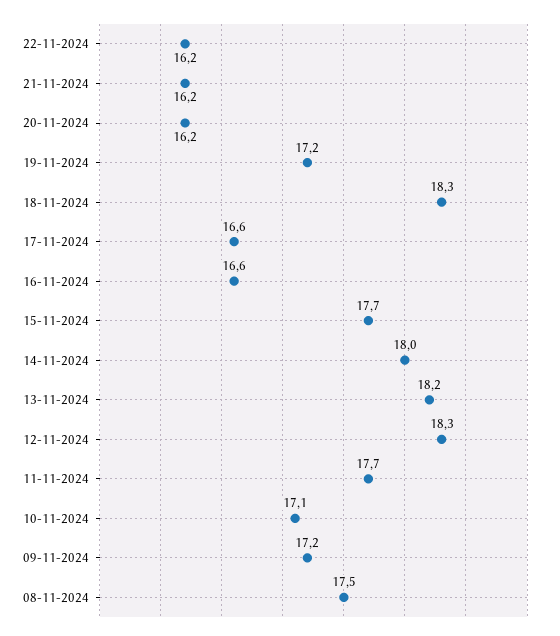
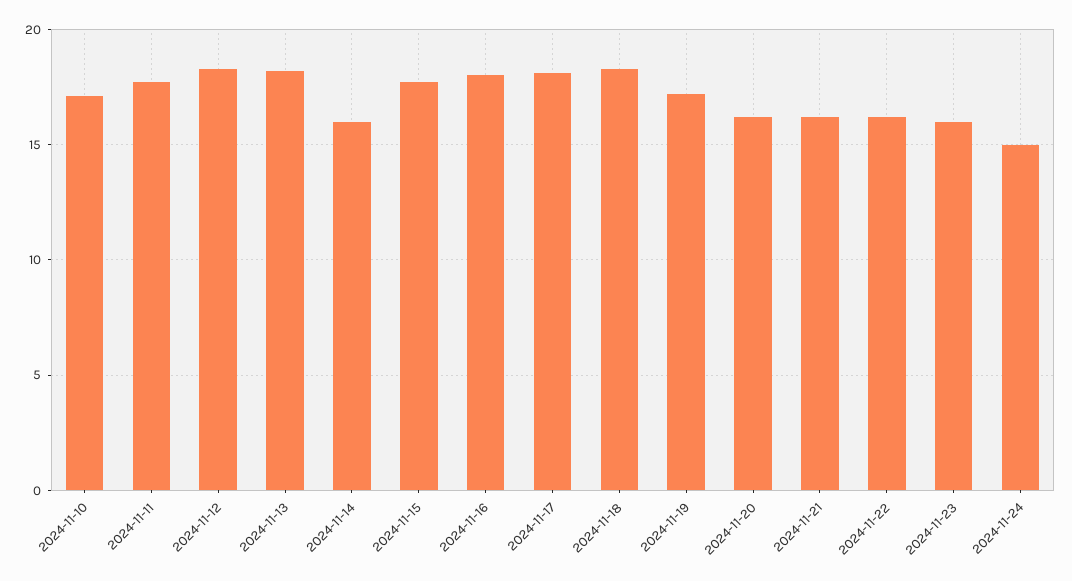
17-11-2024: 16.6 -> 18
16-11-2024: 16.6 -> 18
14-11-2024: 18 -> 16
09-11-2024: 17.2 -> none
08-11-2024: 17.5 -> none
2024-11-23: none -> 16
2024-11-24: none -> 15

